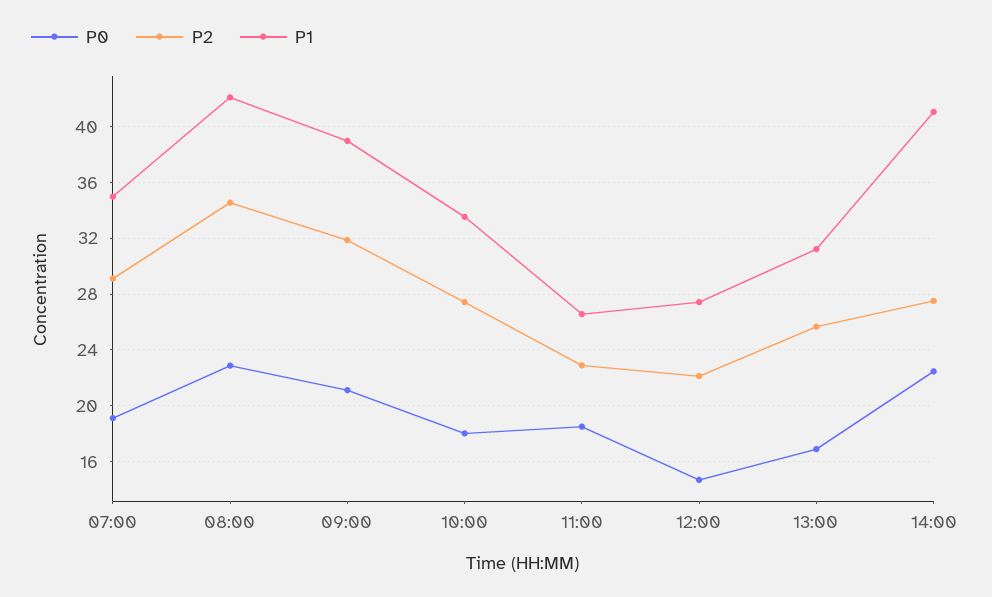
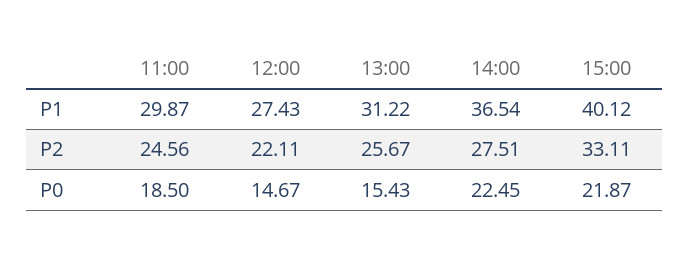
P0, 07:00: 19 -> none
P2, 07:00: 29 -> none
P1, 07:00: 35 -> none
P0, 08:00: 23 -> none
P2, 08:00: 34.5 -> none
P1, 08:00: 42 -> none
P0, 09:00: 21 -> none
P2, 09:00: 32 -> none
P1, 09:00: 39 -> none
P0, 10:00: 18 -> none
P2, 10:00: 27.5 -> none
P1, 10:00: 33.5 -> none
P2, 11:00: 23 -> 24.56
P1, 11:00: 26.5 -> 29.87
P0, 13:00: 17 -> 15.43
P1, 14:00: 41 -> 36.54
P1, 15:00: none -> 40.12
P2, 15:00: none -> 33.11
P0, 15:00: none -> 21.87

